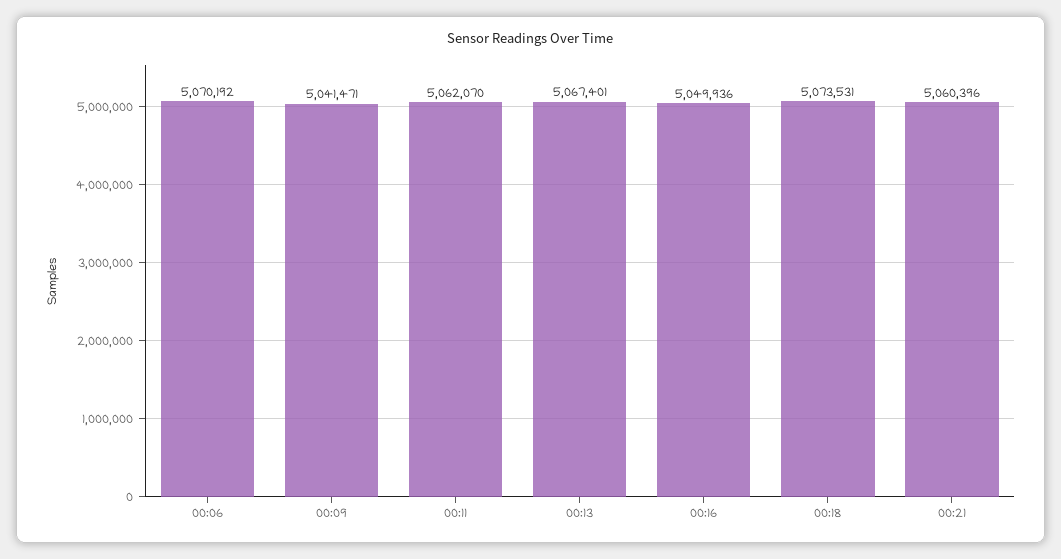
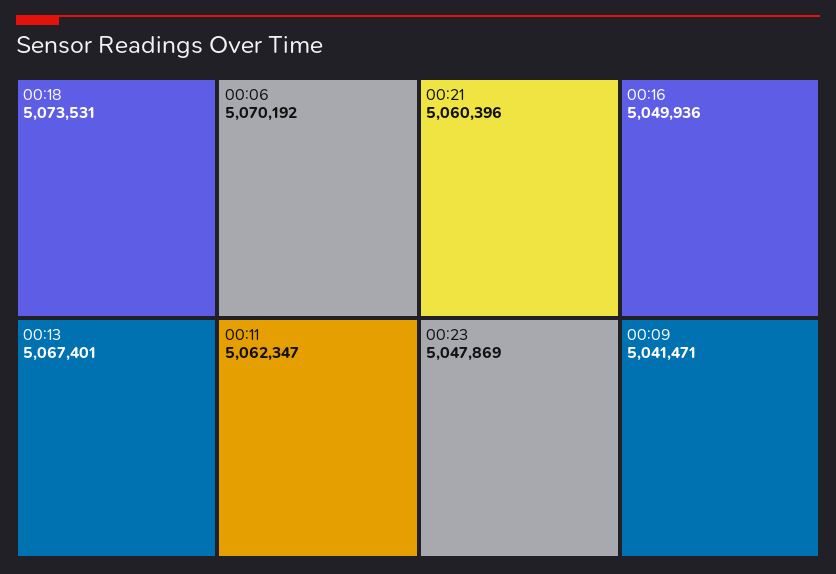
00:11: 5062070 -> 5062347
00:23: none -> 5047869

